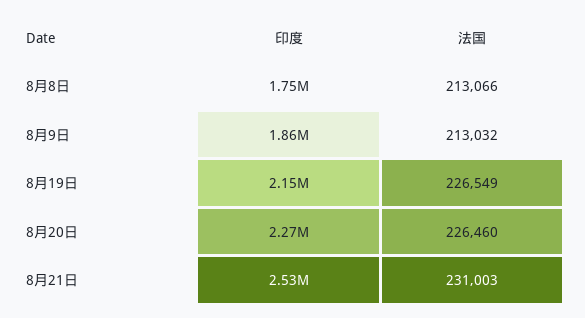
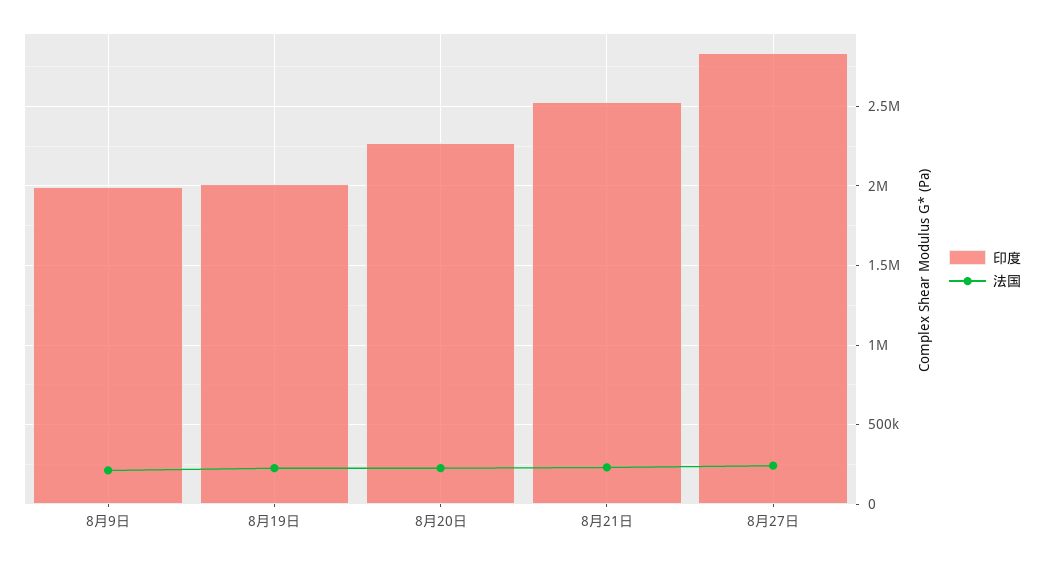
印度, 8月8日: 1750000 -> none
法国, 8月8日: 213066 -> none
印度, 8月9日: 1860000 -> 2000000
印度, 8月19日: 2150000 -> 2000000
印度, 8月27日: none -> 2850000
法国, 8月27日: none -> 250000

